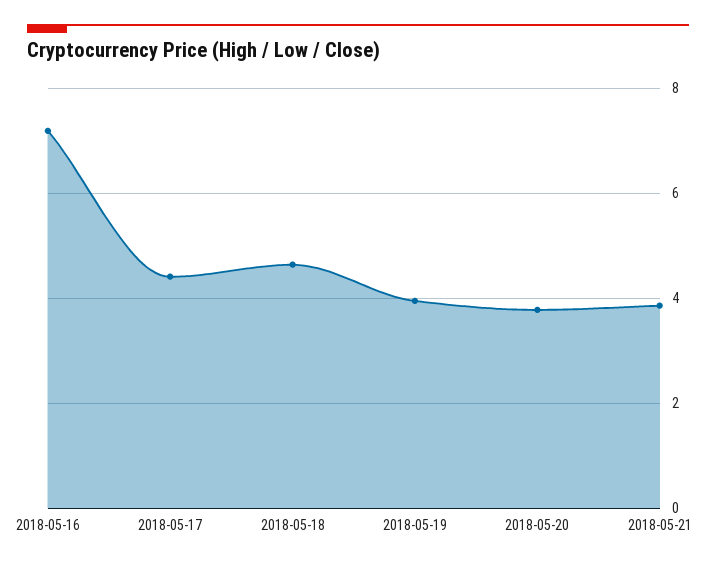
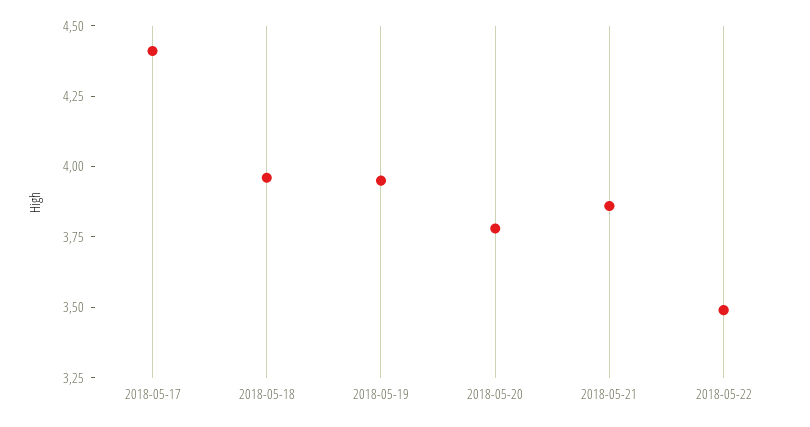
2018-05-16: 7.2 -> none
2018-05-18: 4.6 -> 3.95
2018-05-22: none -> 3.5

